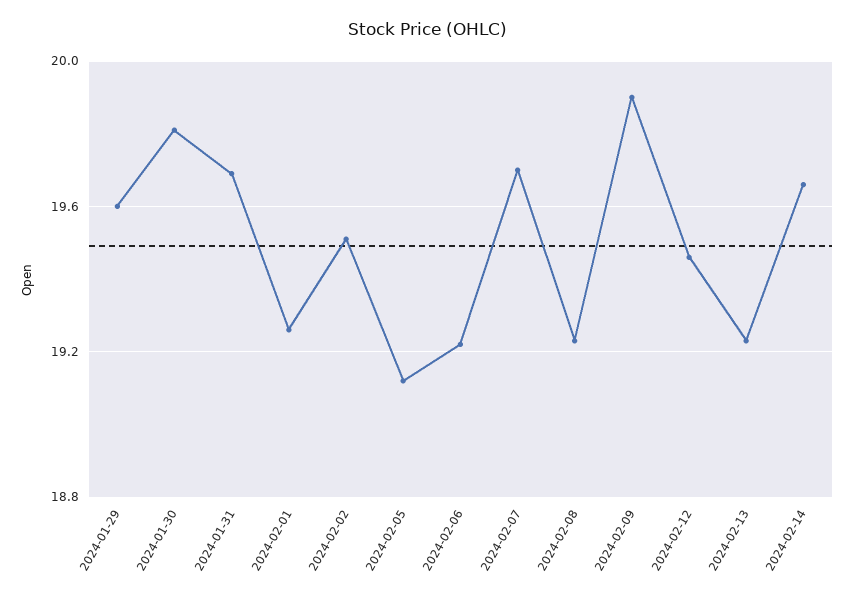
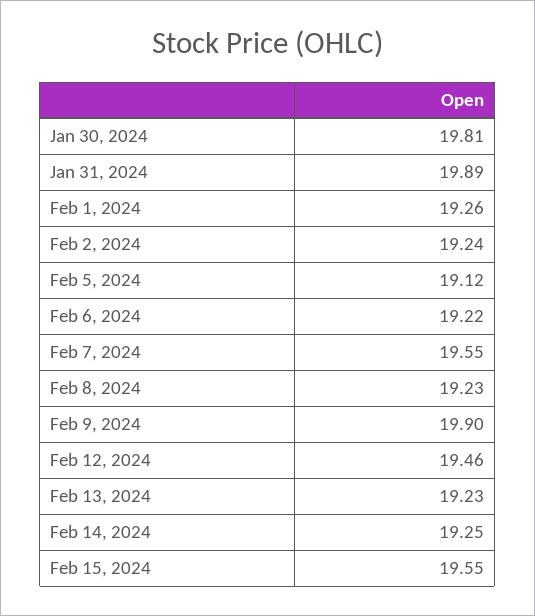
2024-01-29: 19.6 -> none
2024-01-31: 19.7 -> 19.89
2024-02-02: 19.5 -> 19.24
2024-02-07: 19.7 -> 19.55
2024-02-14: 19.65 -> 19.25
Feb 15, 2024: none -> 19.55

